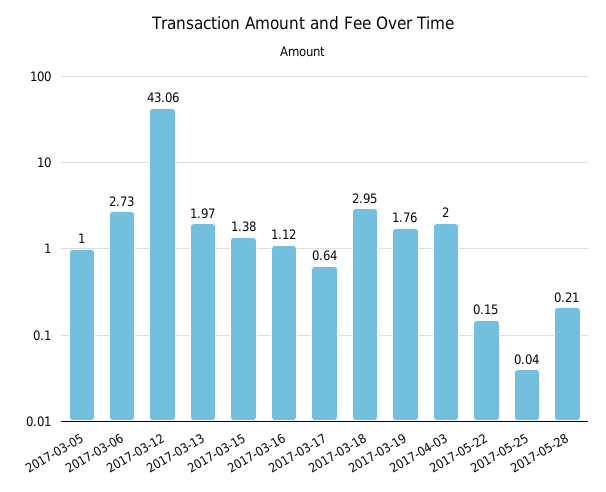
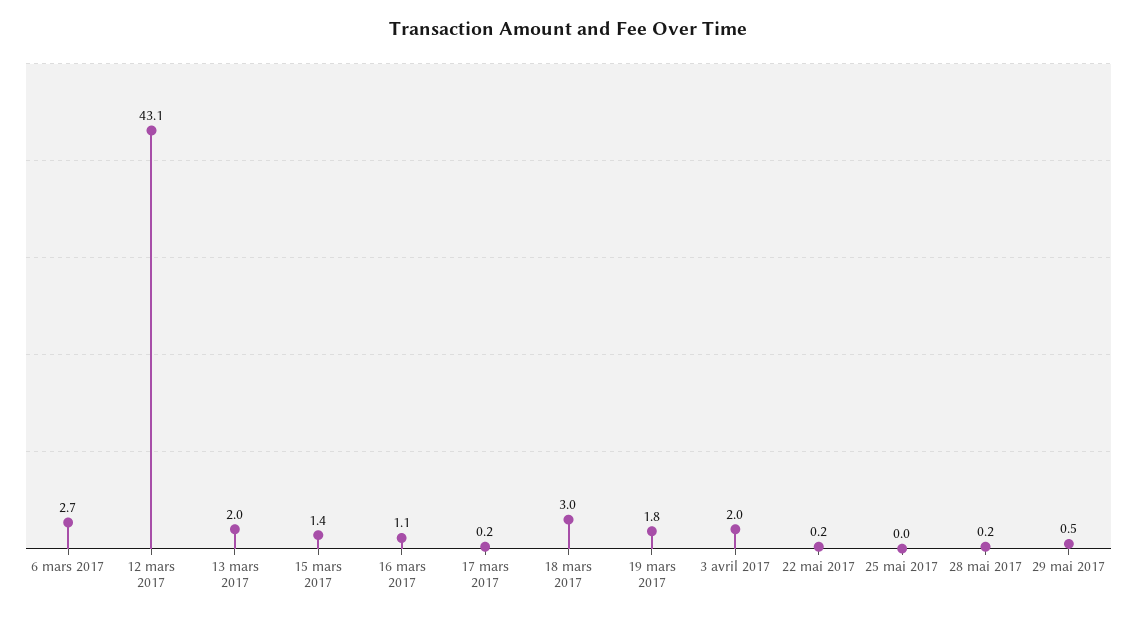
2017-03-05: 1 -> none
2017-03-17: 0.64 -> 0.2
29 mai 2017: none -> 0.5

